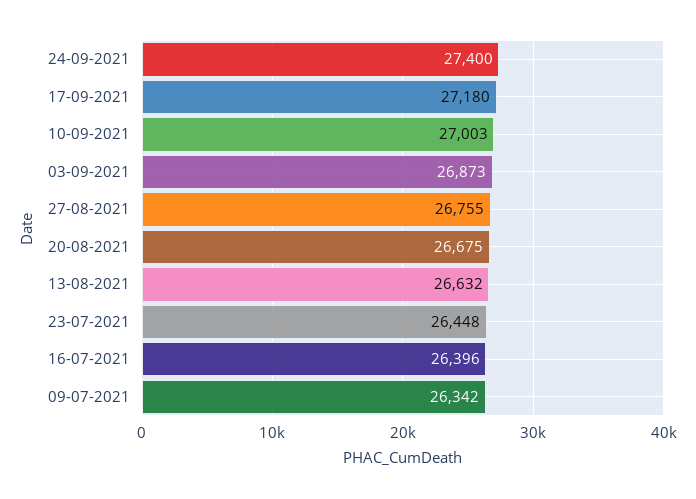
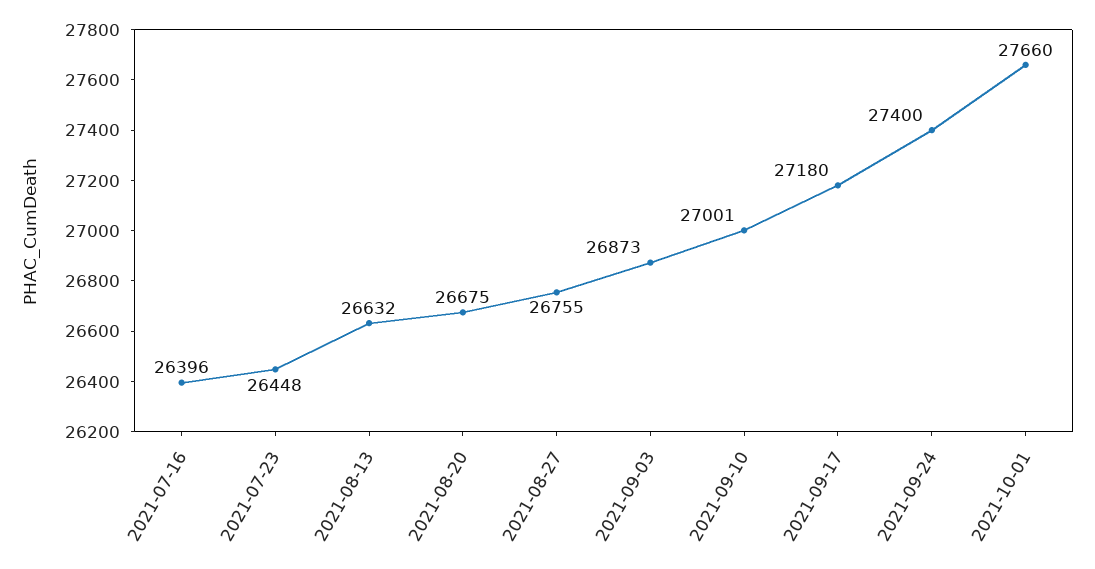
10-09-2021: 27003 -> 27001
09-07-2021: 26342 -> none
2021-10-01: none -> 27660

